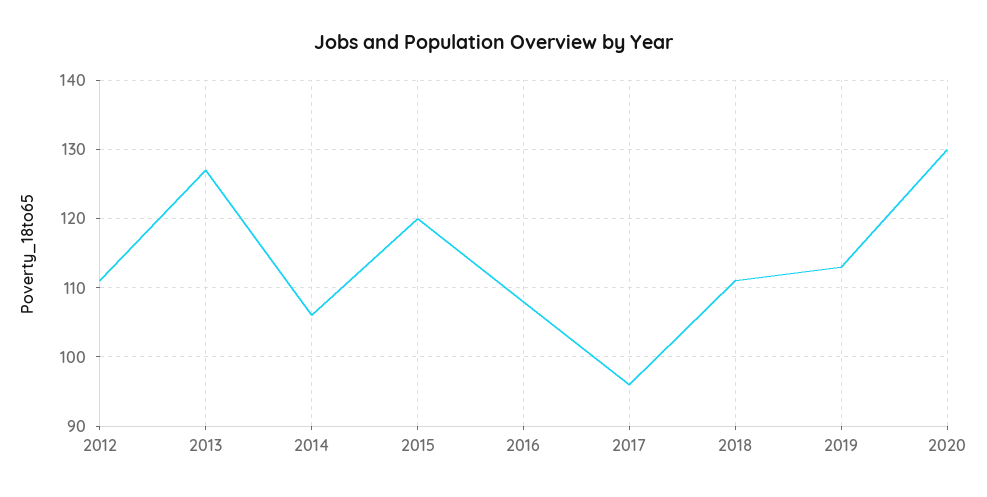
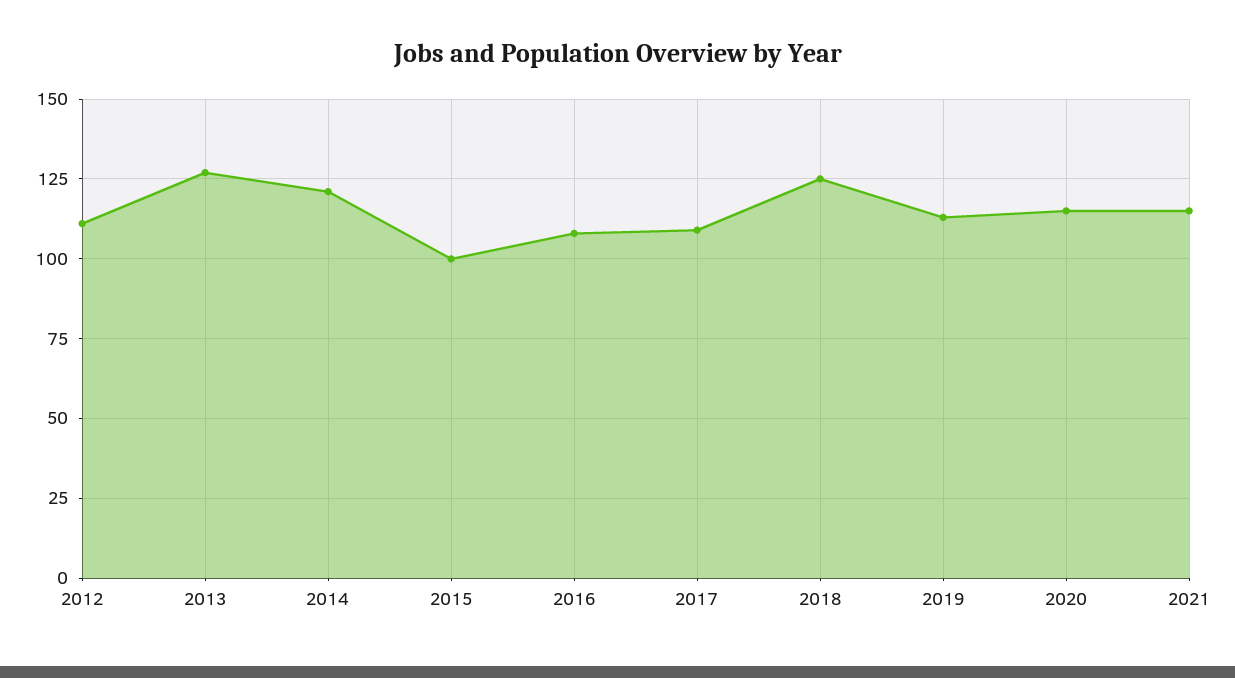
2014: 106 -> 120
2015: 120 -> 100
2017: 96 -> 110
2018: 111 -> 125
2020: 130 -> 115
2021: none -> 115

